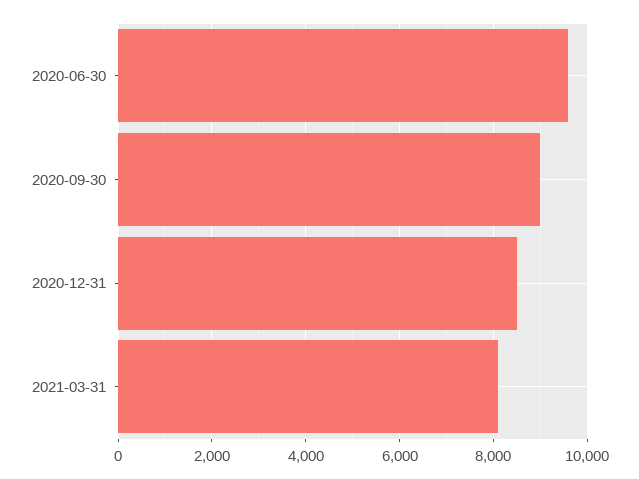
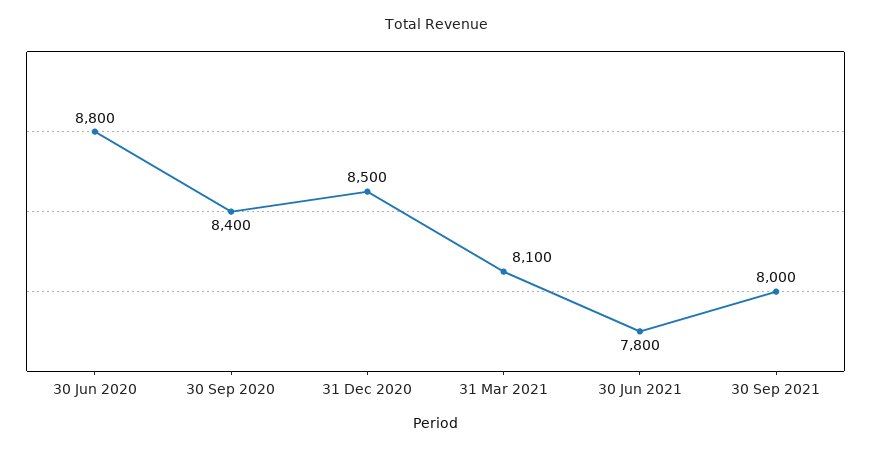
2020-06-30: 9600 -> 8800
2020-09-30: 9000 -> 8400
30 Jun 2021: none -> 7800
30 Sep 2021: none -> 8000

